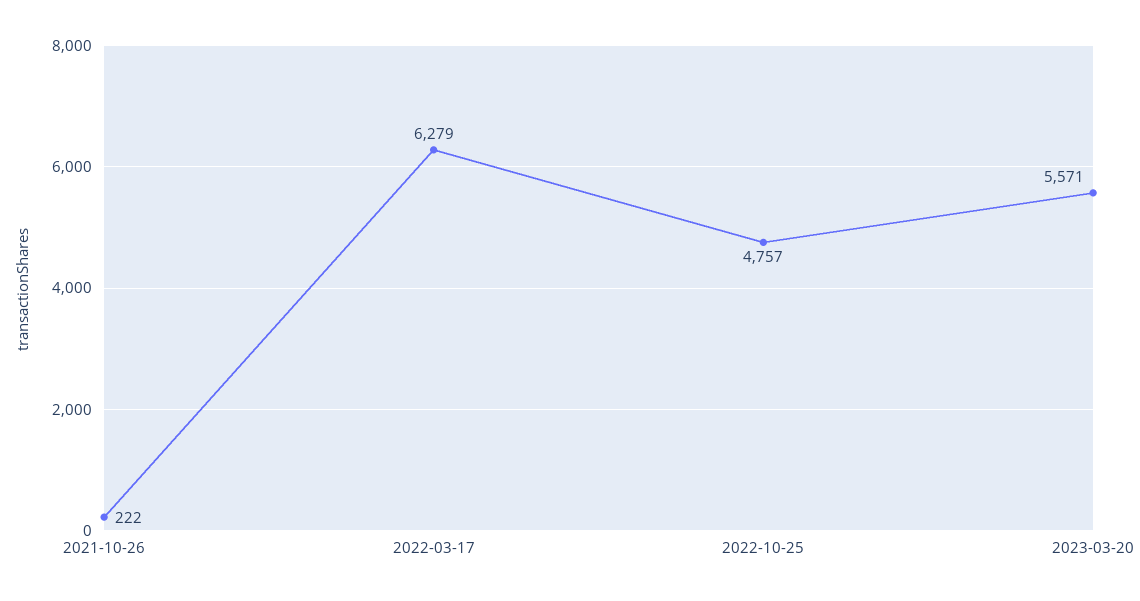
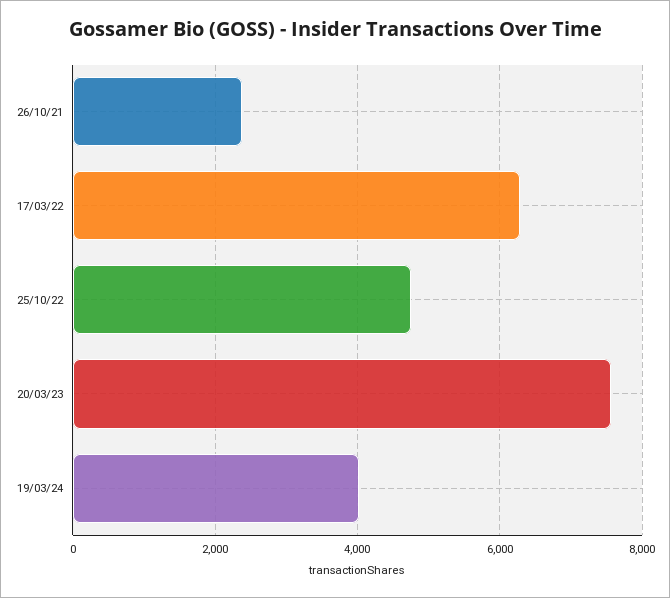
2021-10-26: 222 -> 2400
2023-03-20: 5571 -> 7600
19/03/24: none -> 4000

